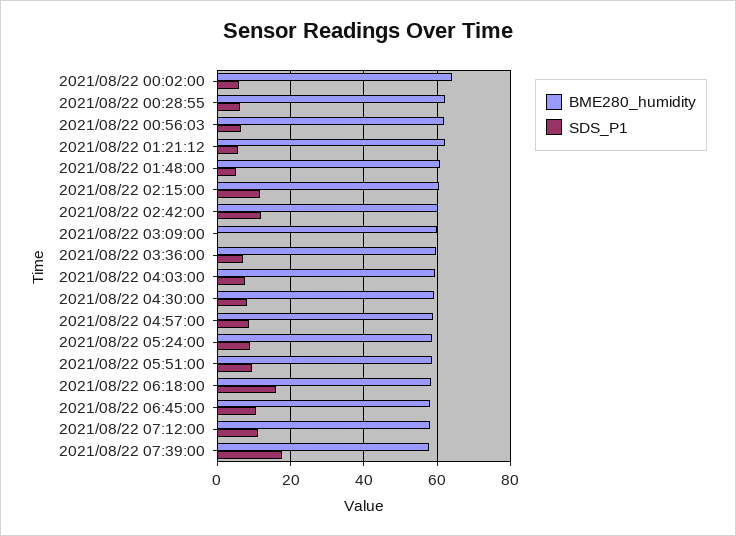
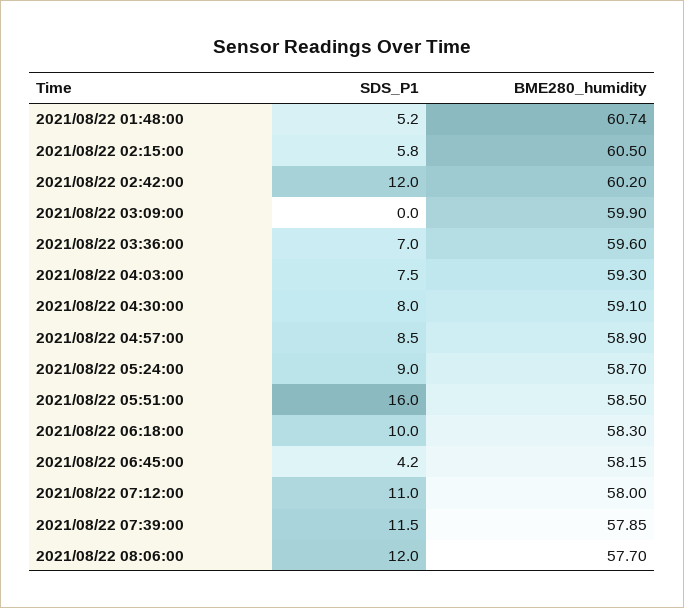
BME280_humidity, 2021/08/22 00:02:00: 64 -> none
SDS_P1, 2021/08/22 00:02:00: 6 -> none
BME280_humidity, 2021/08/22 00:28:55: 62 -> none
SDS_P1, 2021/08/22 00:28:55: 6 -> none
BME280_humidity, 2021/08/22 00:56:03: 62 -> none
SDS_P1, 2021/08/22 00:56:03: 6 -> none
BME280_humidity, 2021/08/22 01:21:12: 62 -> none
SDS_P1, 2021/08/22 01:21:12: 6 -> none
SDS_P1, 2021/08/22 02:15:00: 12 -> 5.8
SDS_P1, 2021/08/22 05:51:00: 10 -> 16
SDS_P1, 2021/08/22 06:18:00: 16 -> 10
SDS_P1, 2021/08/22 06:45:00: 10 -> 4.2
SDS_P1, 2021/08/22 07:39:00: 18 -> 11.5
SDS_P1, 2021/08/22 08:06:00: none -> 12
BME280_humidity, 2021/08/22 08:06:00: none -> 57.7

